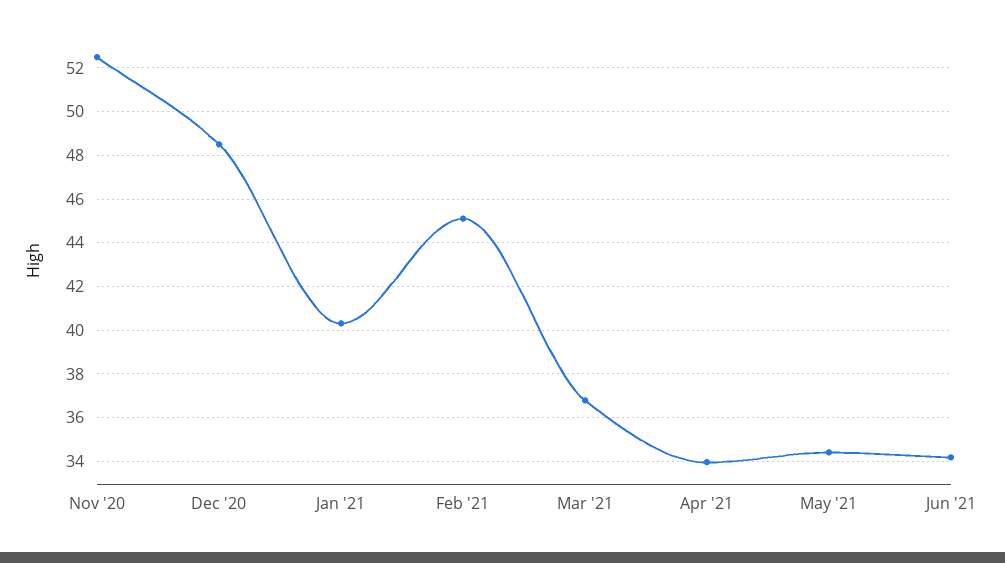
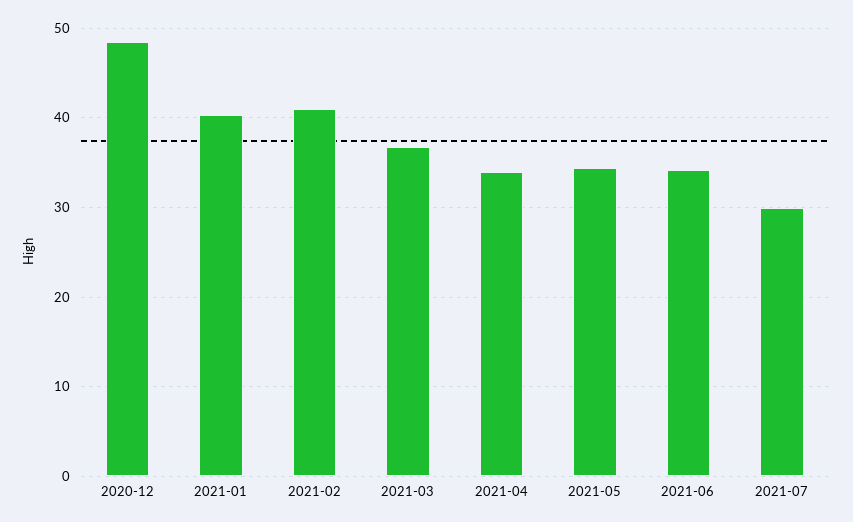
Nov '20: 52.5 -> none
Feb '21: 45 -> 41
2021-07: none -> 30

